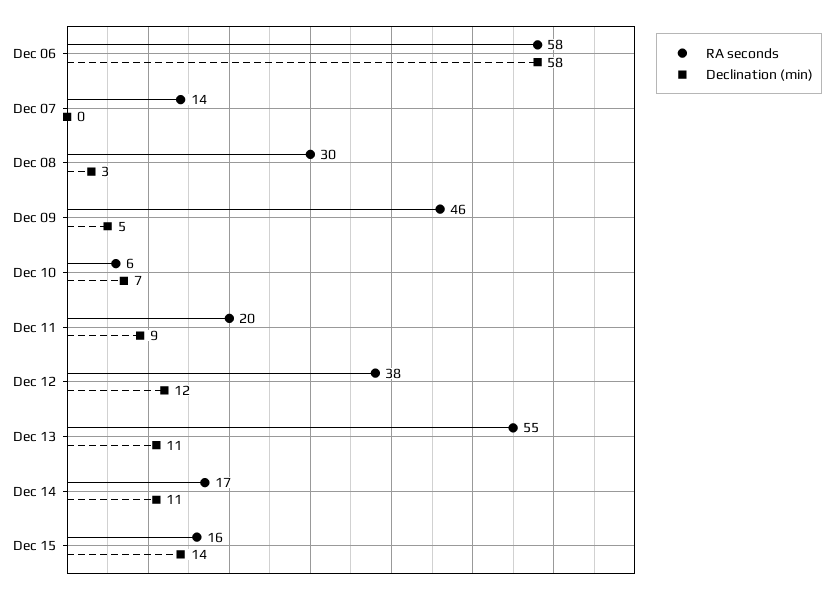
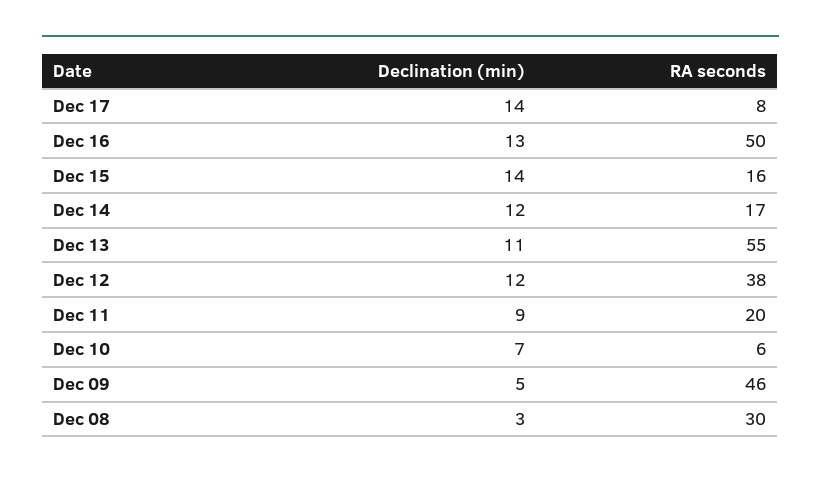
RA seconds, Dec 06: 58 -> none
Declination (min), Dec 06: 58 -> none
RA seconds, Dec 07: 14 -> none
Declination (min), Dec 07: 0 -> none
Declination (min), Dec 14: 11 -> 12
Declination (min), Dec 17: none -> 14
RA seconds, Dec 17: none -> 8
Declination (min), Dec 16: none -> 13
RA seconds, Dec 16: none -> 50

